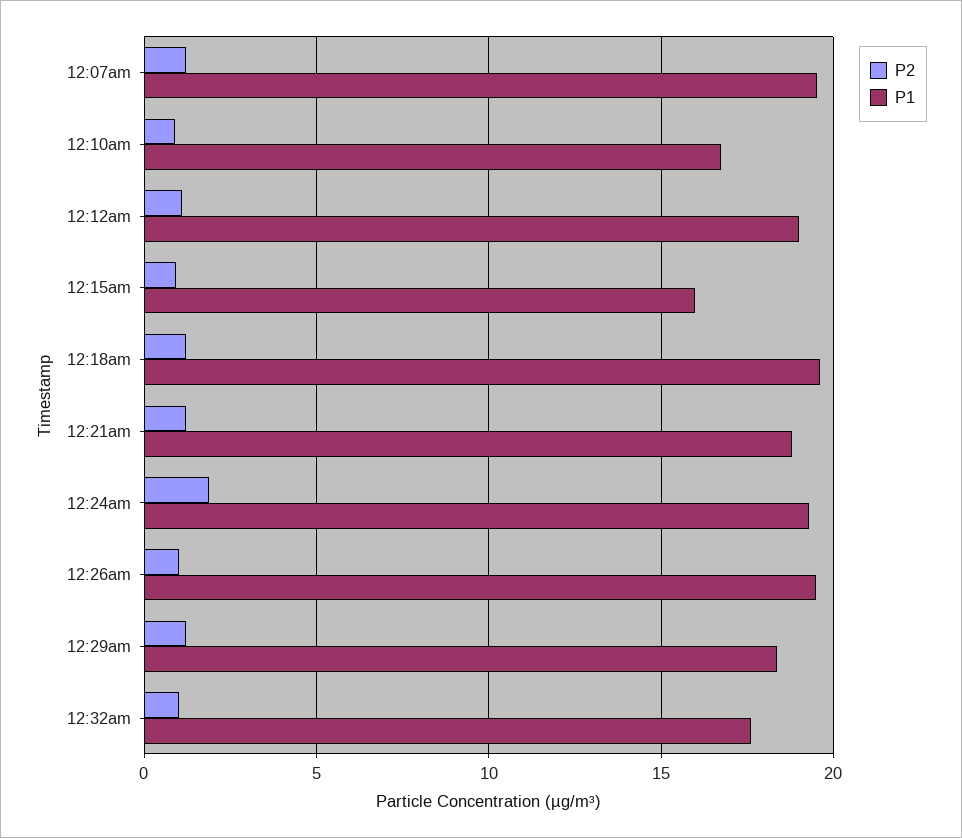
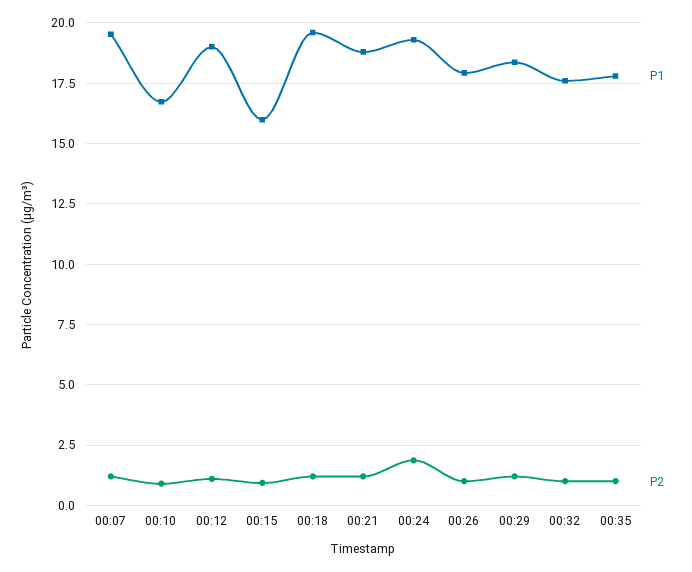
P1, 12:26am: 19.5 -> 18
P1, 00:35: none -> 17.75
P2, 00:35: none -> 1

